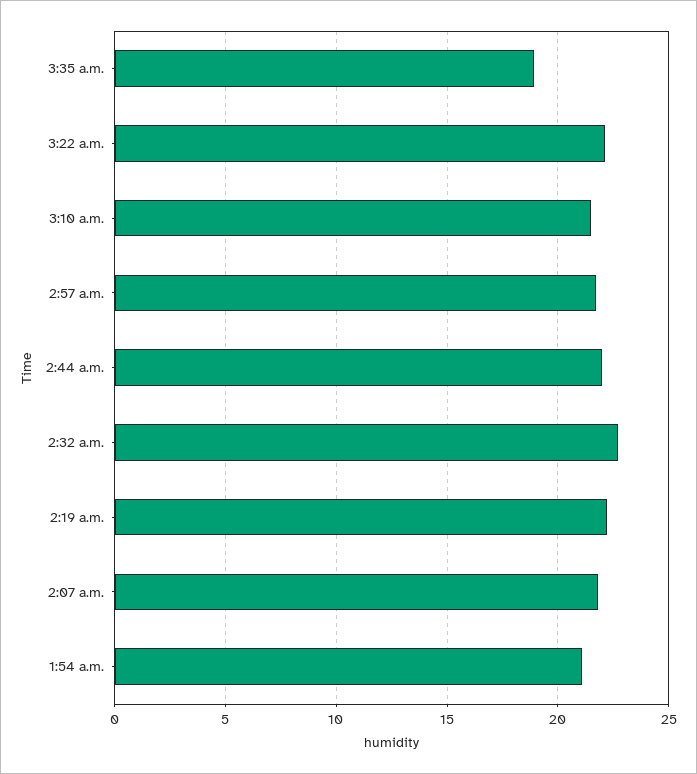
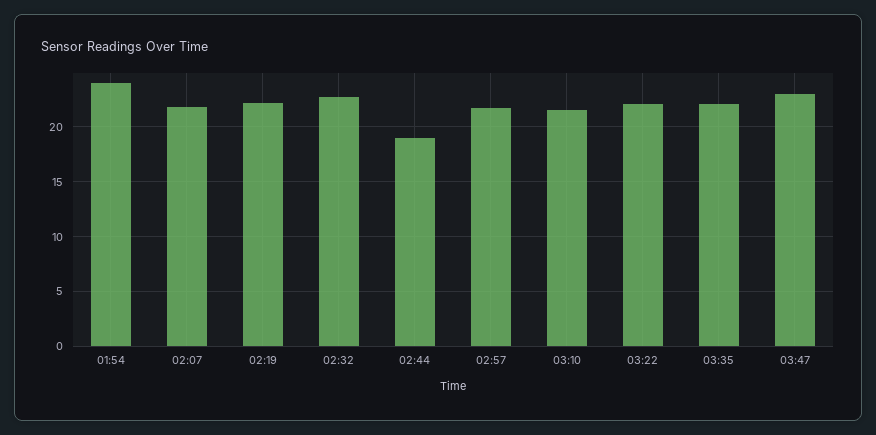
3:35 a.m.: 19 -> 22
2:44 a.m.: 22 -> 19
1:54 a.m.: 21 -> 24
03:47: none -> 23

